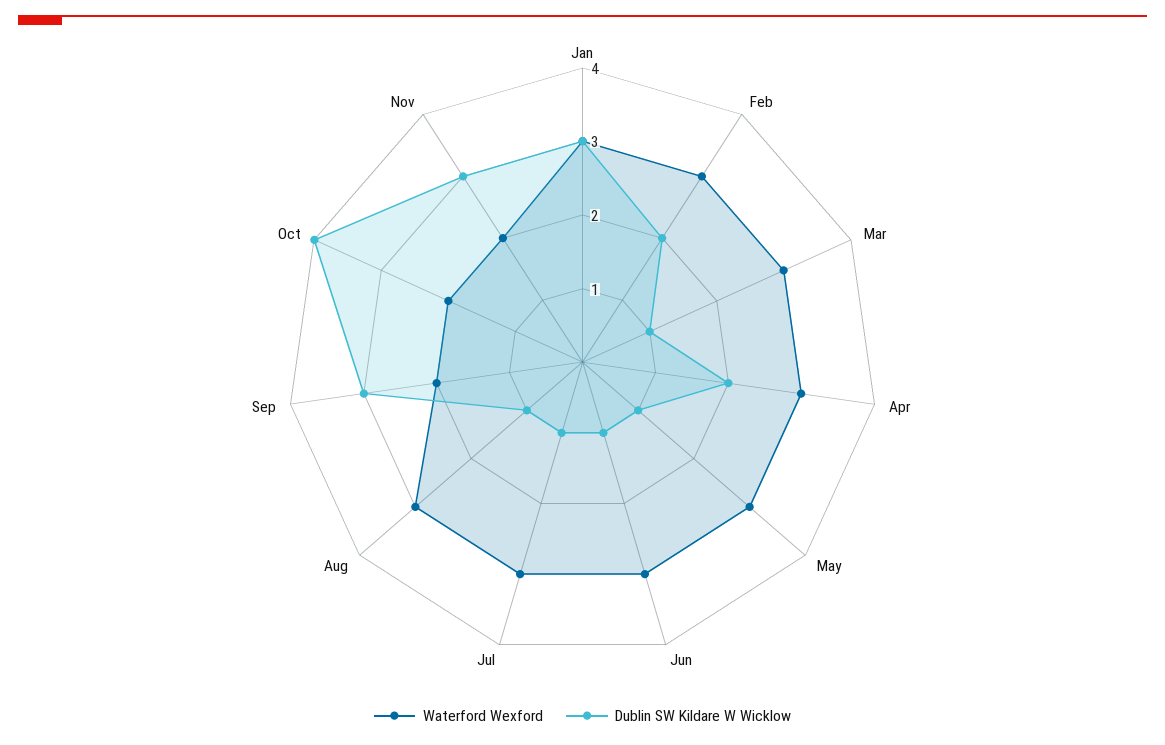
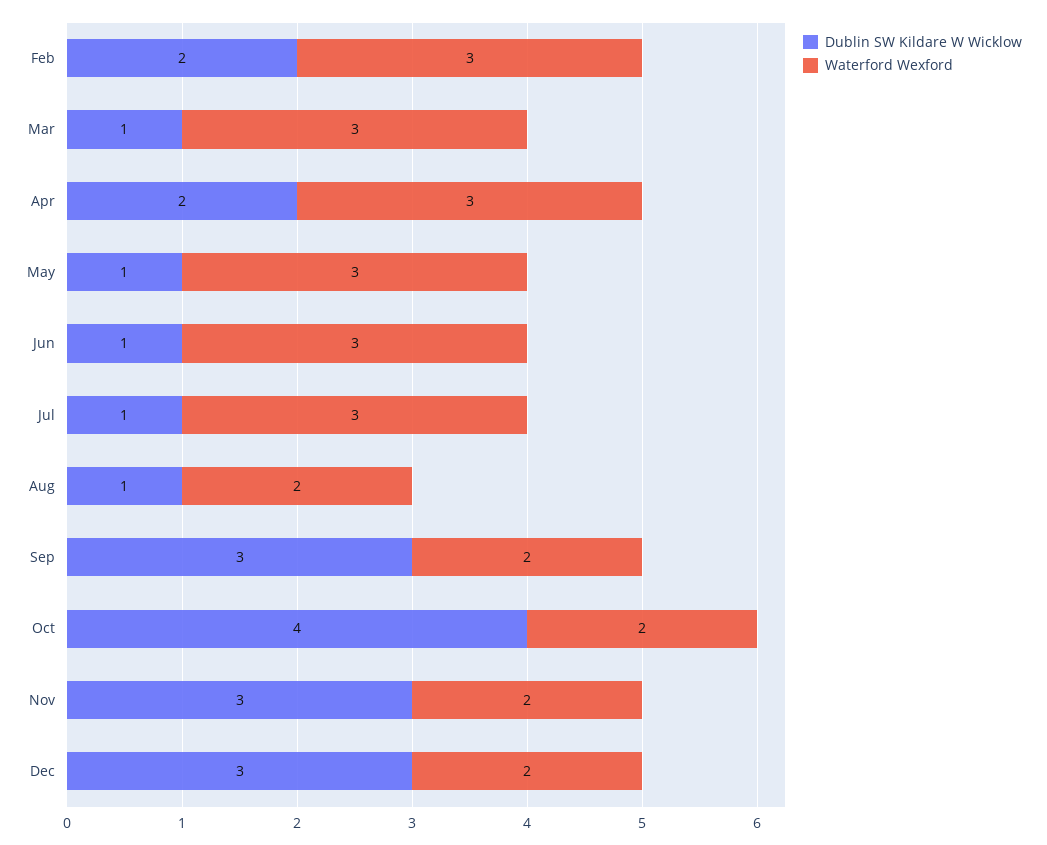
Waterford Wexford, Jan: 3 -> none
Dublin SW Kildare W Wicklow, Jan: 3 -> none
Waterford Wexford, Aug: 3 -> 2
Dublin SW Kildare W Wicklow, Dec: none -> 3
Waterford Wexford, Dec: none -> 2

